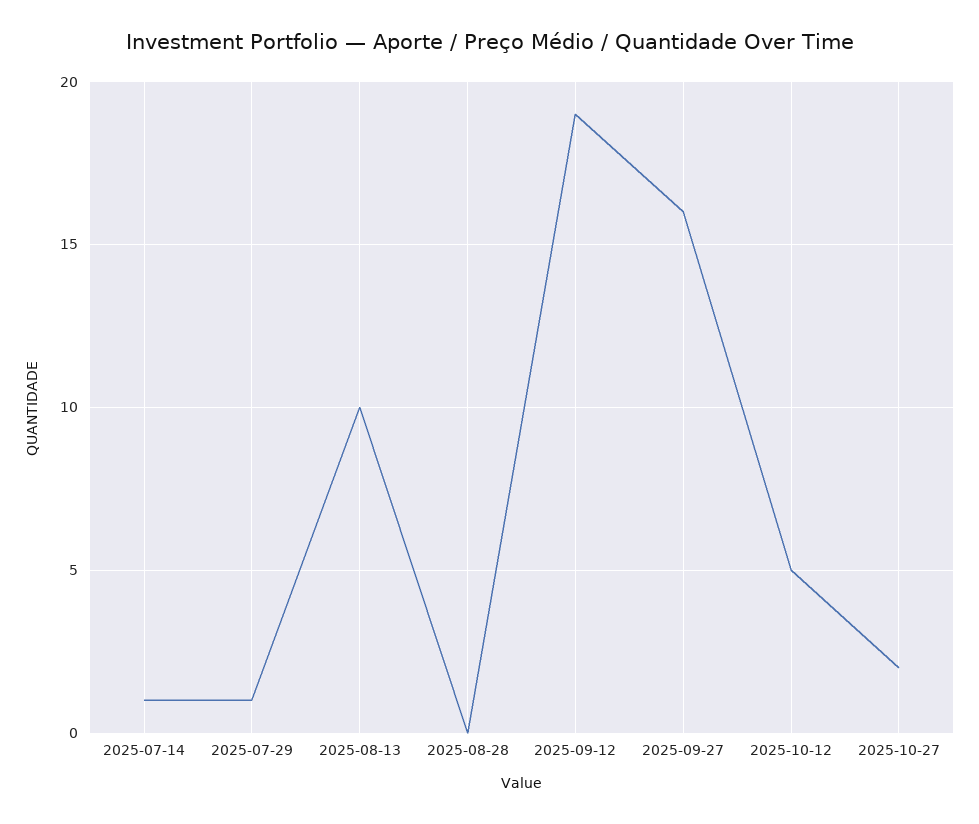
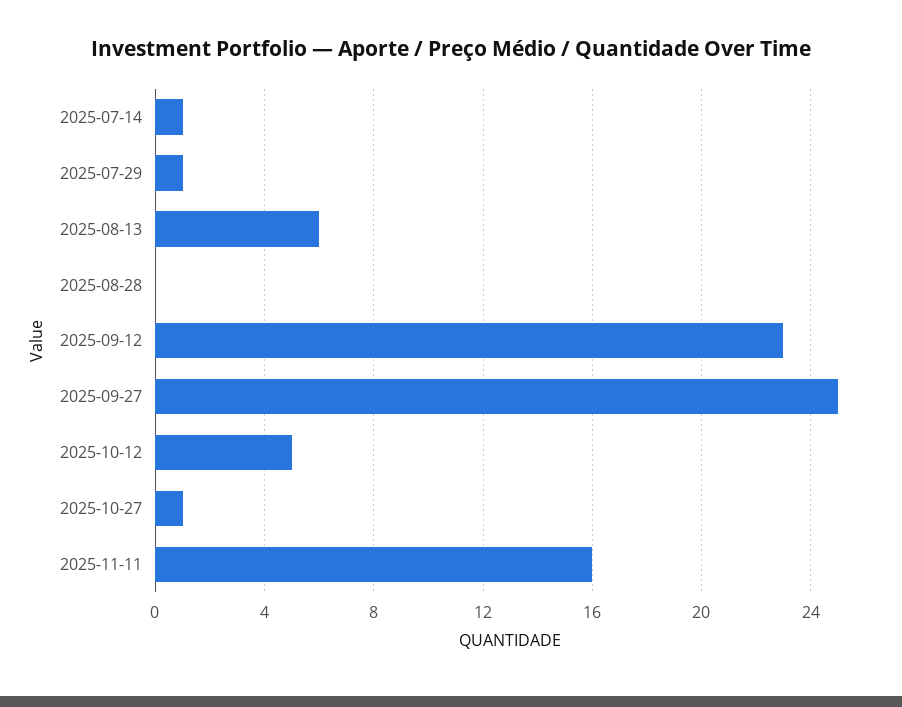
2025-08-13: 10 -> 6
2025-09-12: 19 -> 23
2025-09-27: 16 -> 25
2025-10-27: 2 -> 1
2025-11-11: none -> 16

